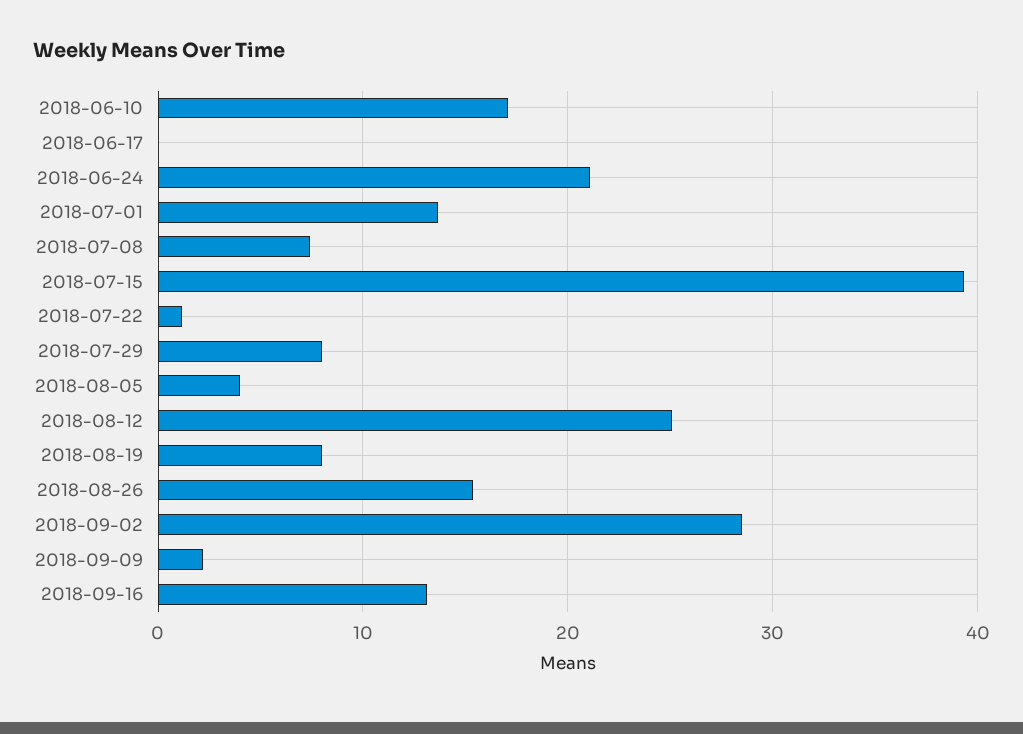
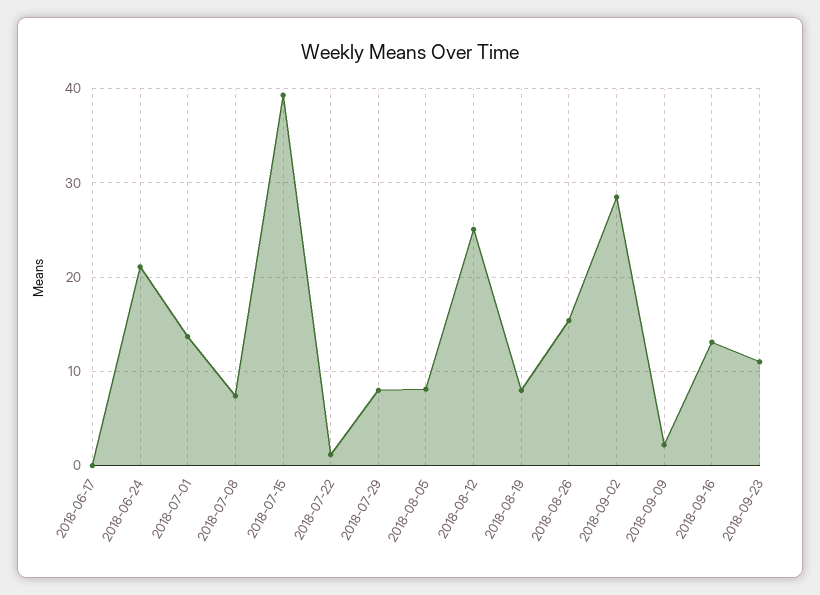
2018-06-10: 17 -> none
2018-08-05: 4 -> 8
2018-09-23: none -> 11

